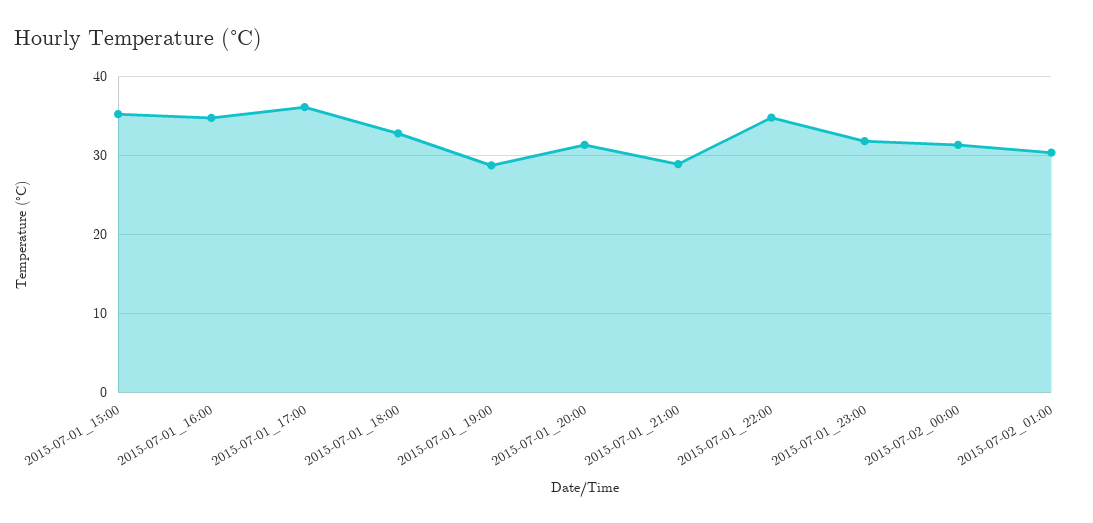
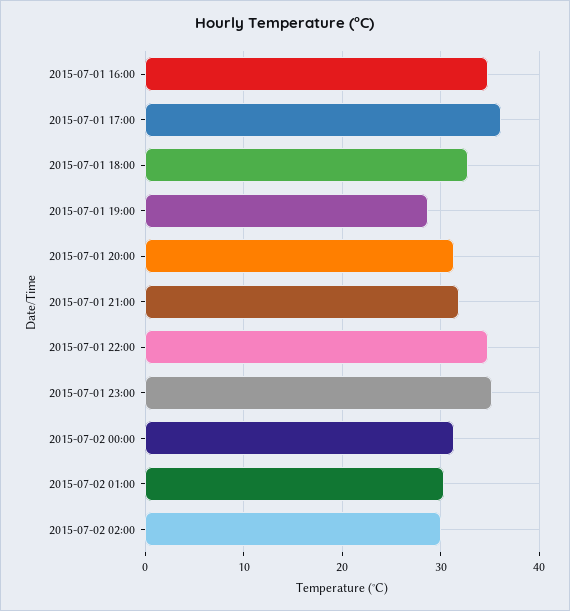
2015-07-01_15:00: 35 -> none
2015-07-01_21:00: 29 -> 32
2015-07-01_23:00: 32 -> 35
2015-07-02 02:00: none -> 30

